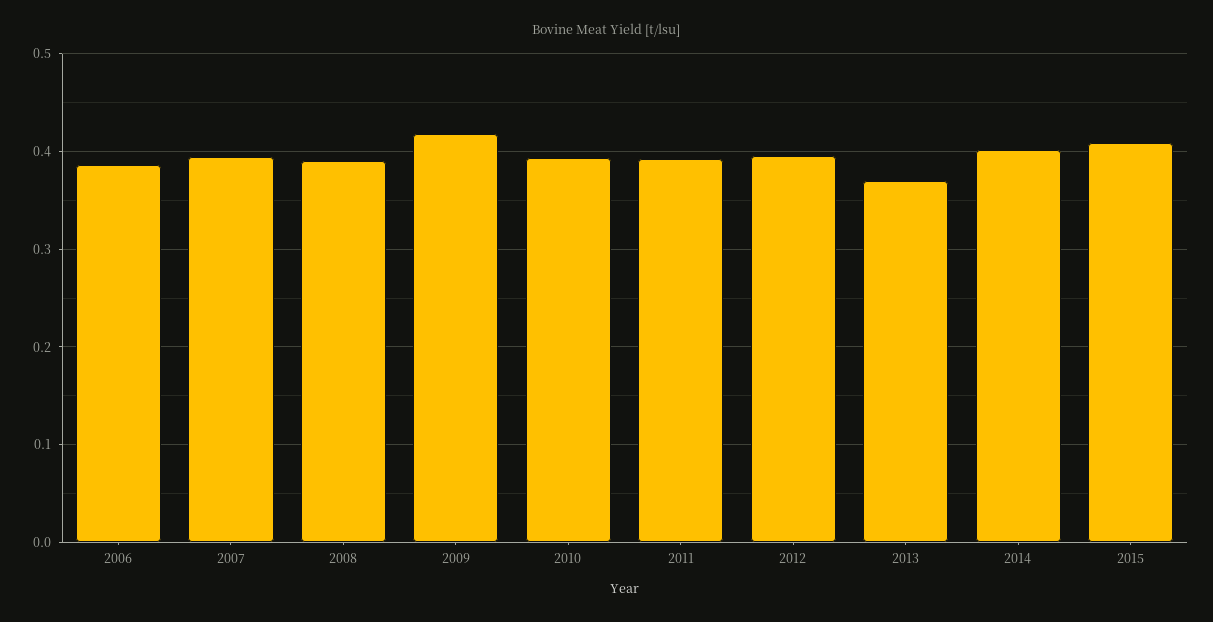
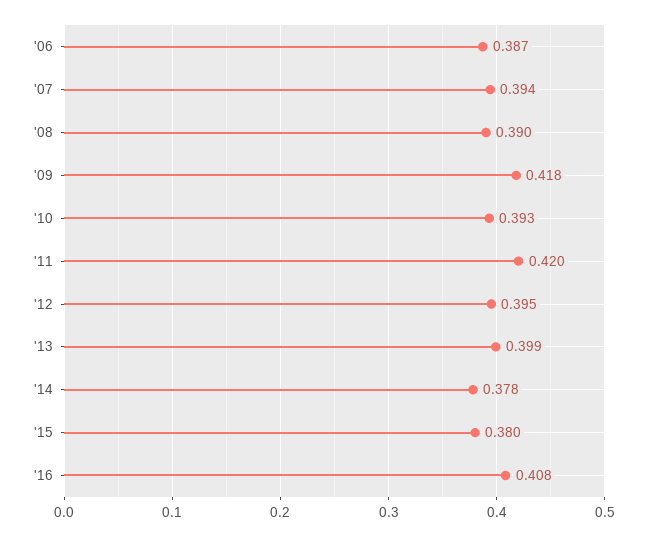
2011: 0.39 -> 0.42
2013: 0.37 -> 0.399
2014: 0.4 -> 0.378
2015: 0.41 -> 0.38
'16: none -> 0.408

